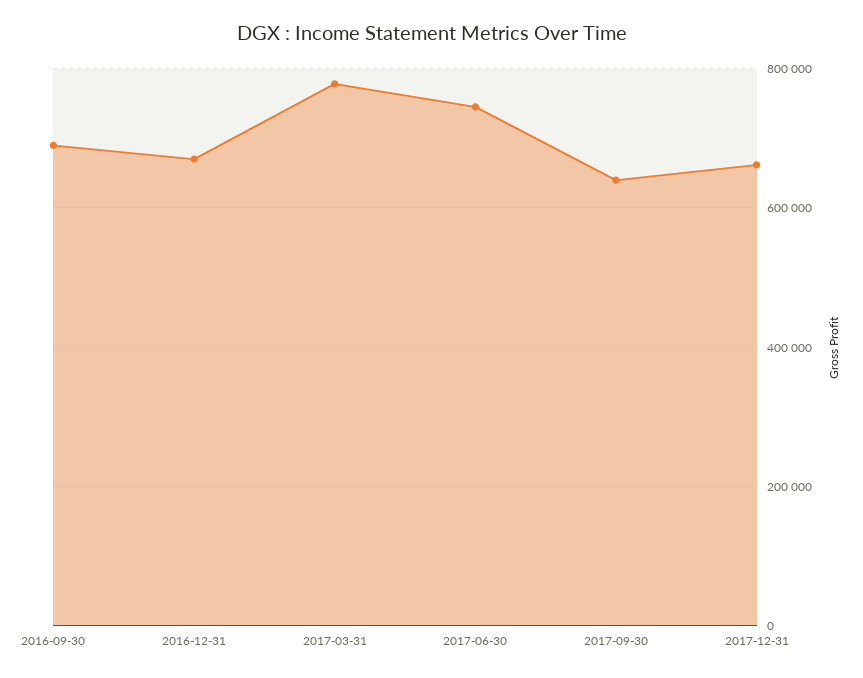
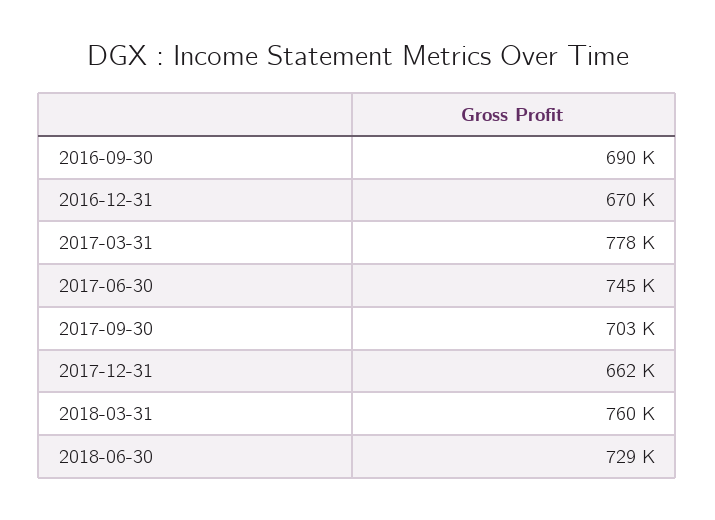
2017-09-30: 640000 -> 703000
2018-03-31: none -> 760000
2018-06-30: none -> 729000

